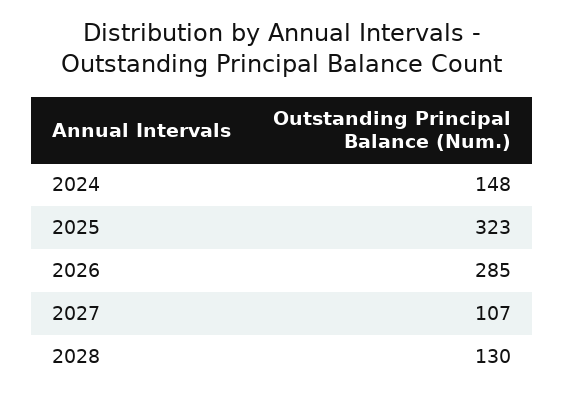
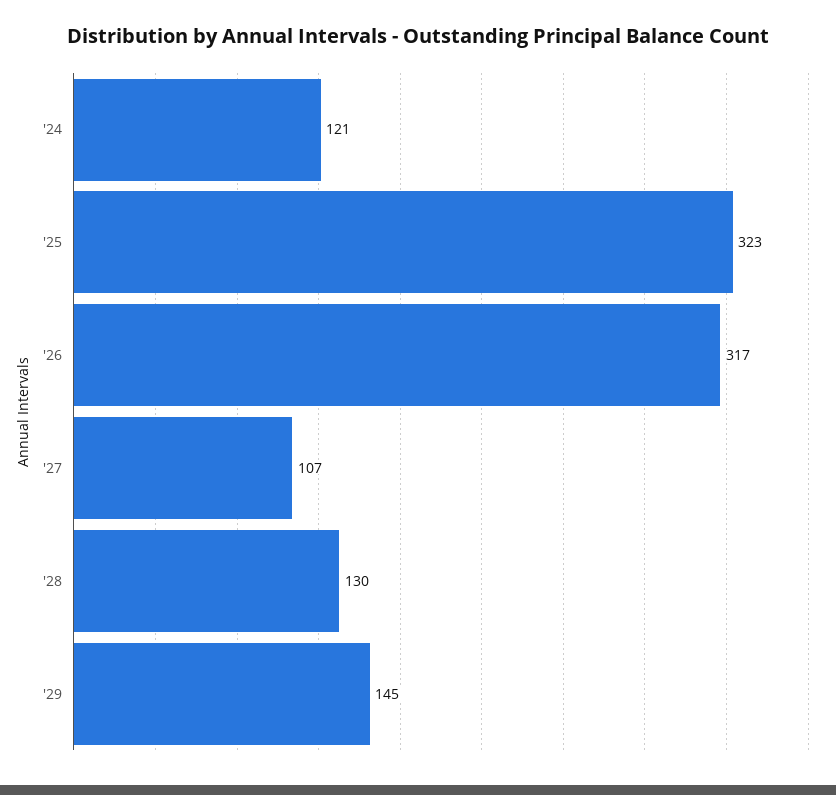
2024: 148 -> 121
2026: 285 -> 317
'29: none -> 145

